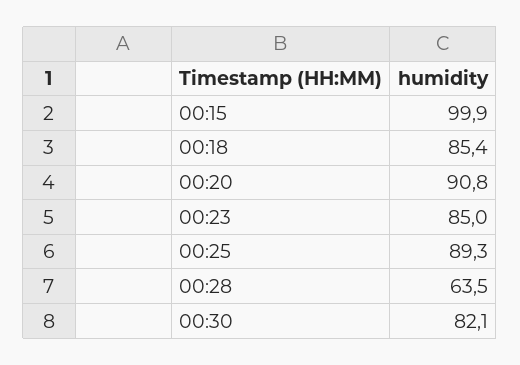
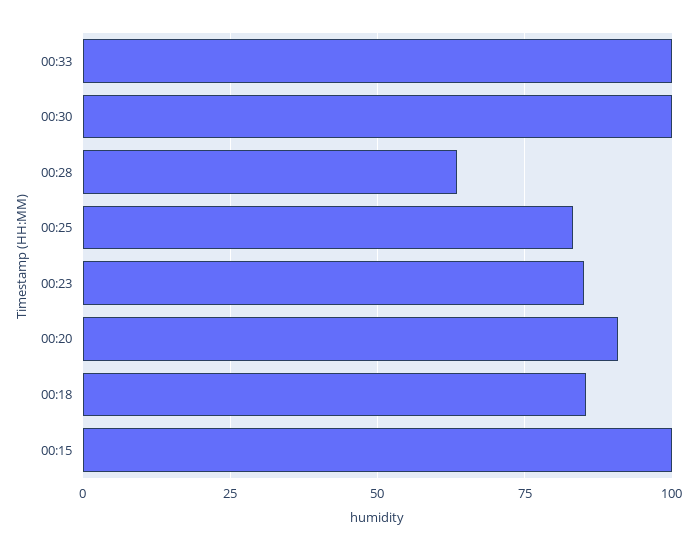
00:25: 89.3 -> 82.5
00:30: 82.1 -> 100
00:33: none -> 100

